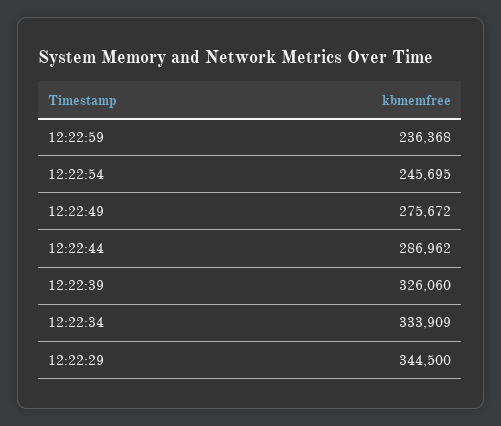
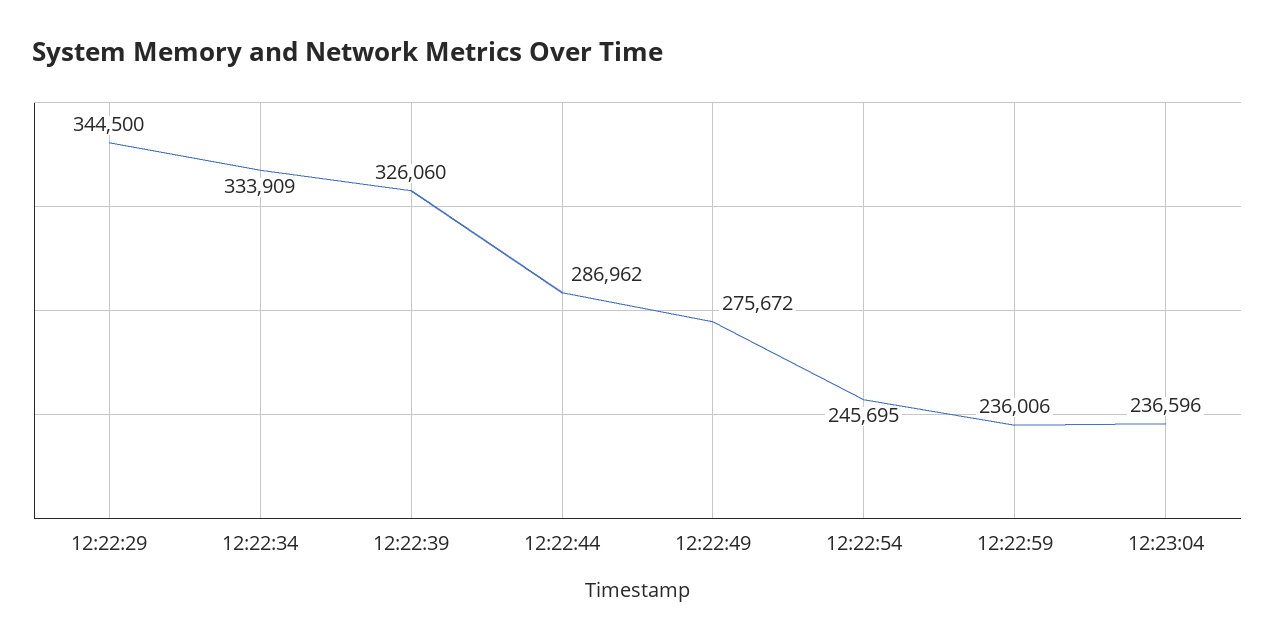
12:22:59: 236368 -> 236006
12:23:04: none -> 236596

